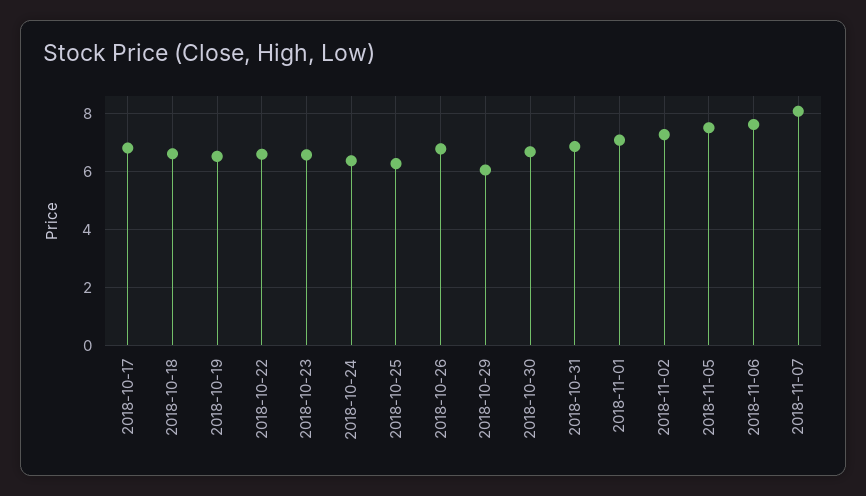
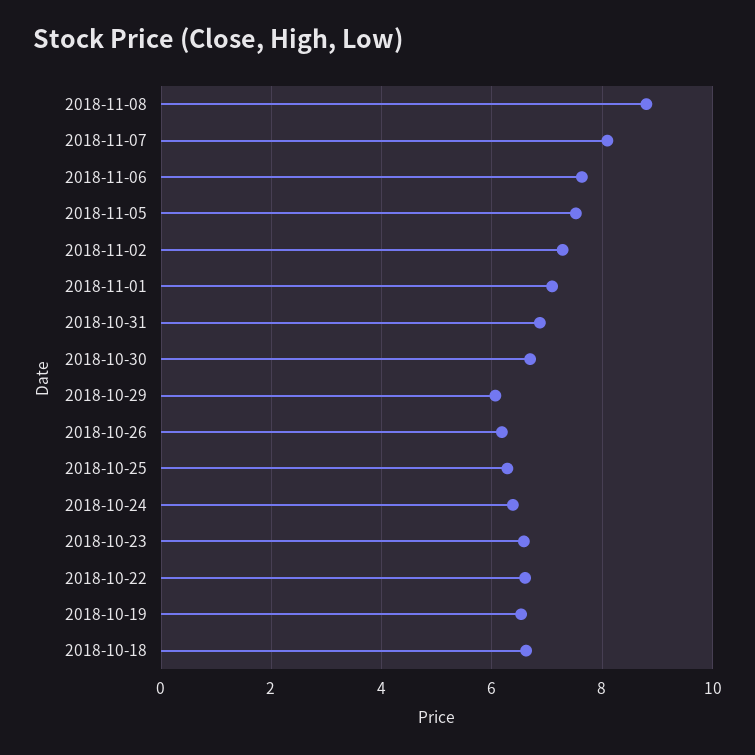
2018-10-17: 6.75 -> none
2018-10-26: 6.75 -> 6.2
2018-11-08: none -> 8.8

